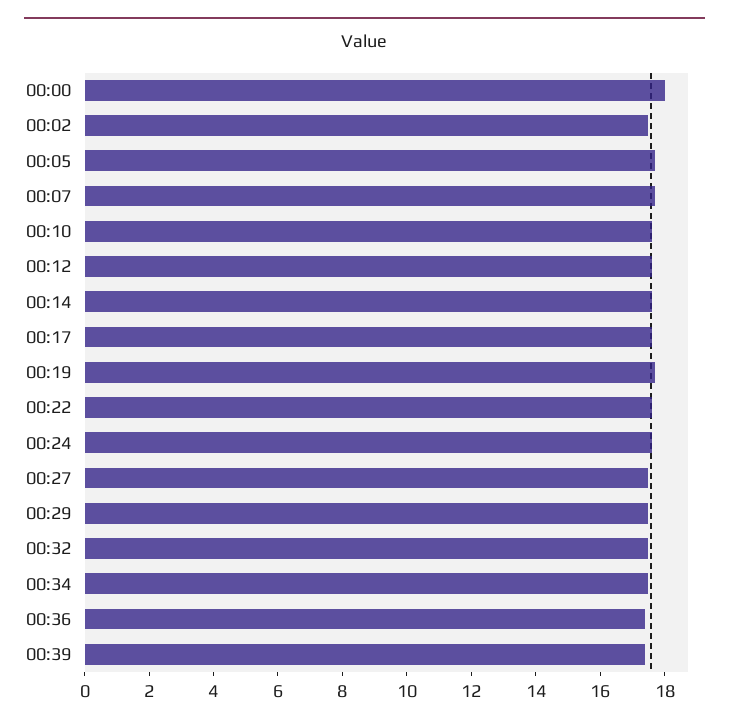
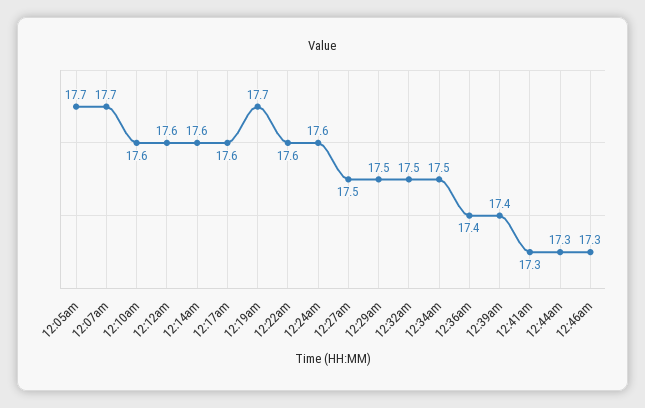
00:00: 18 -> none
00:02: 17.5 -> none
12:41am: none -> 17.3
12:44am: none -> 17.3
12:46am: none -> 17.3

